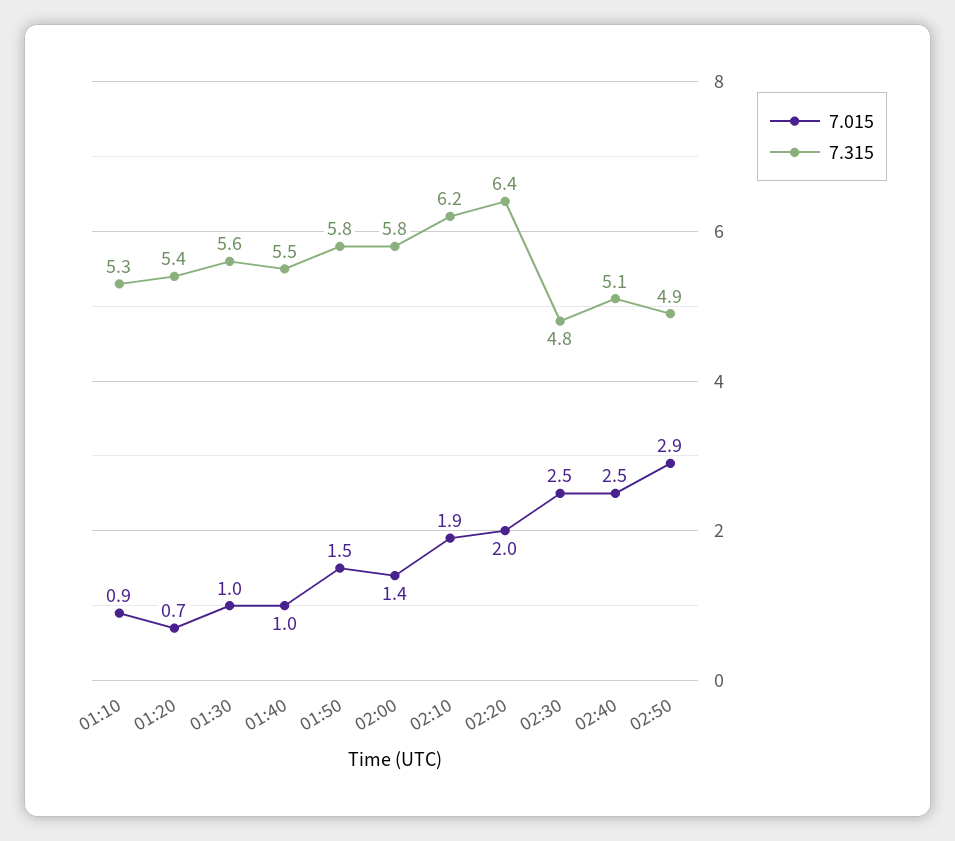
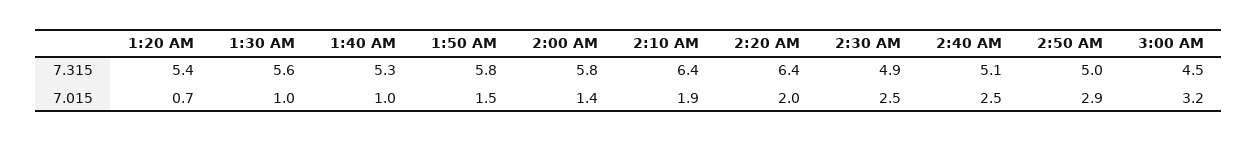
7.015, 01:10: 0.9 -> none
7.315, 01:10: 5.3 -> none
7.315, 01:40: 5.5 -> 5.3
7.315, 02:10: 6.2 -> 6.4
7.315, 02:30: 4.8 -> 4.9
7.315, 02:50: 4.9 -> 5
7.315, 3:00 AM: none -> 4.5
7.015, 3:00 AM: none -> 3.2

